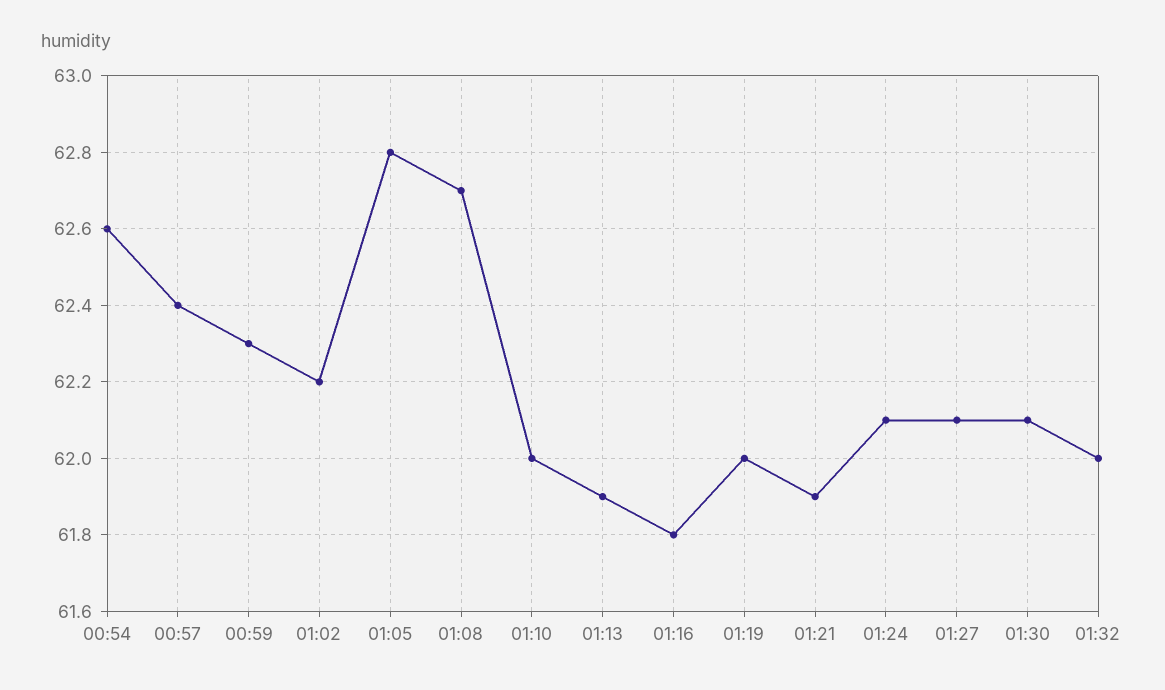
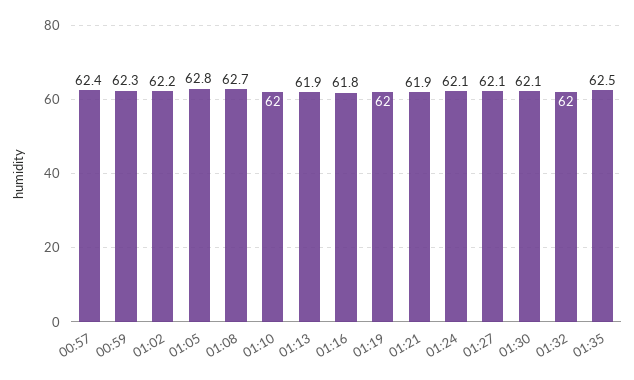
00:54: 62.6 -> none
01:35: none -> 62.5

